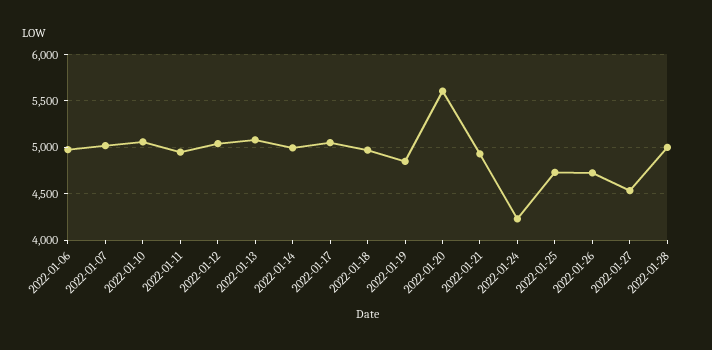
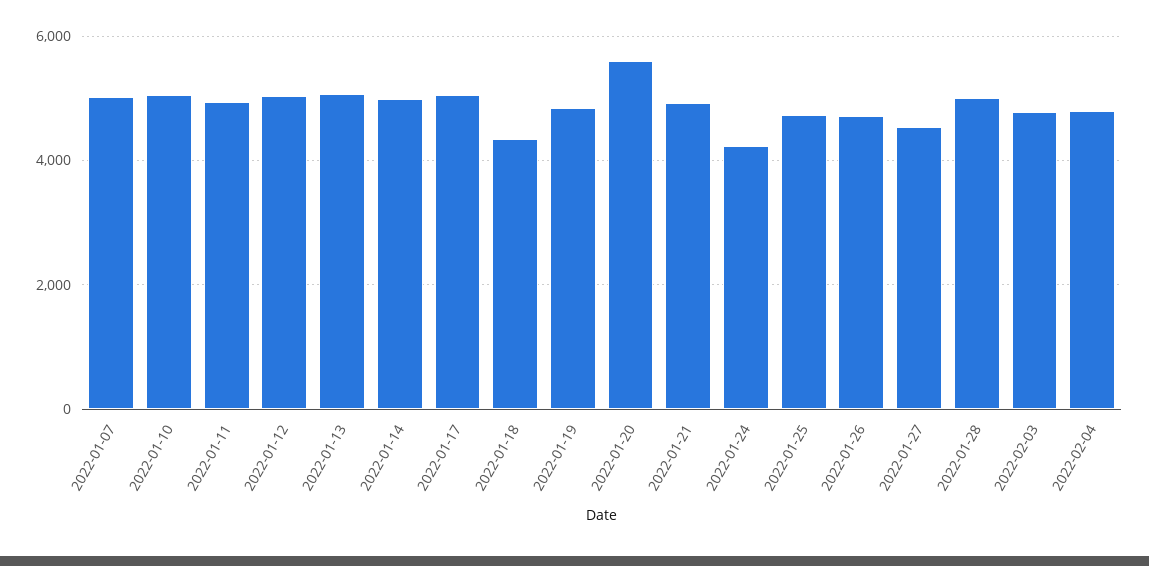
2022-01-06: 5000 -> none
2022-01-18: 5000 -> 4400
2022-02-03: none -> 4800
2022-02-04: none -> 4800

